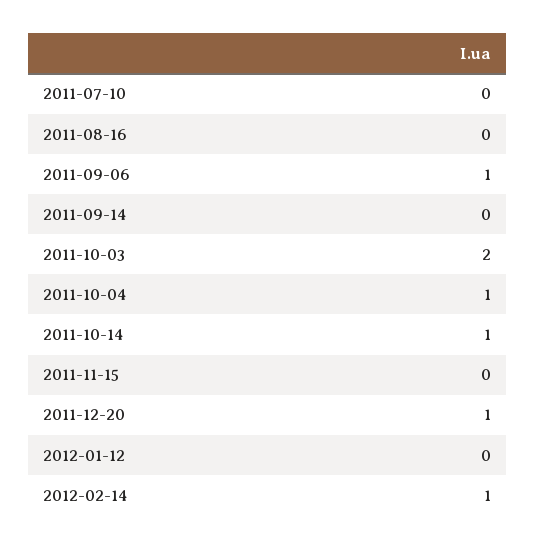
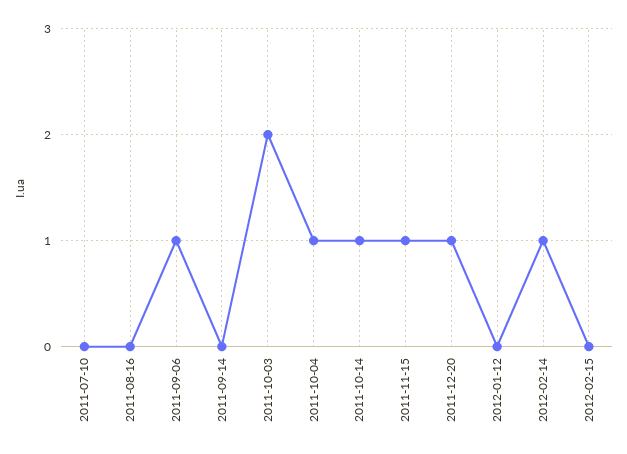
2011-11-15: 0 -> 1
2012-02-15: none -> 0

